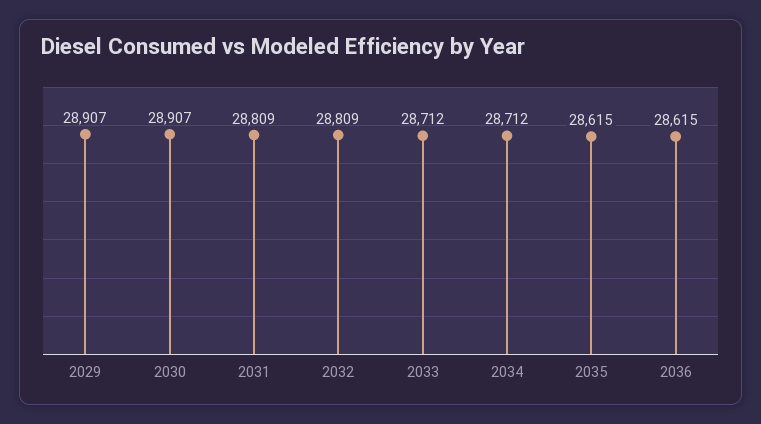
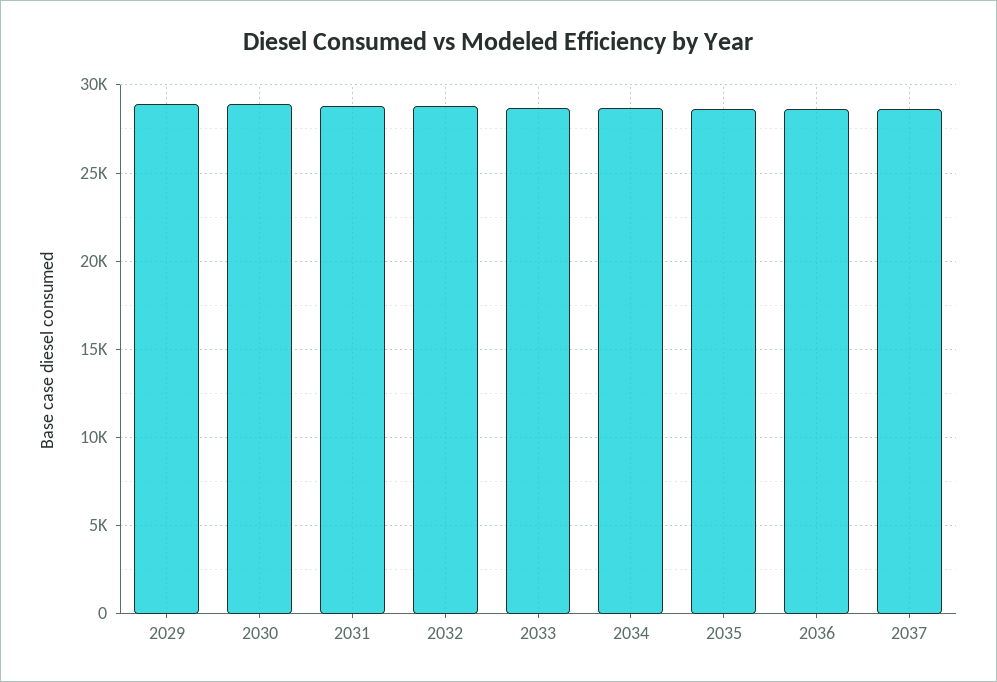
2037: none -> 28500

